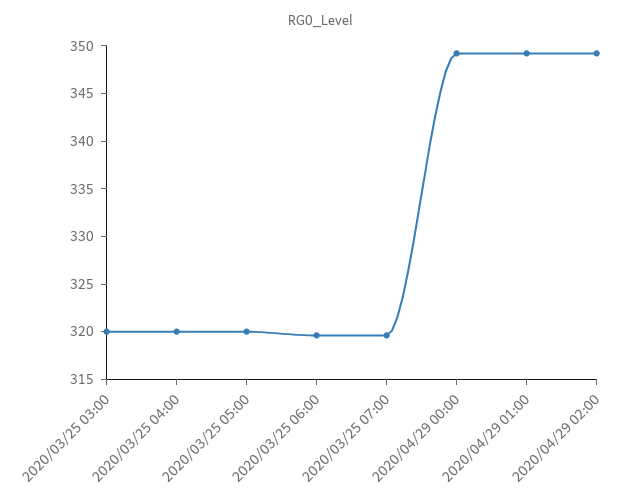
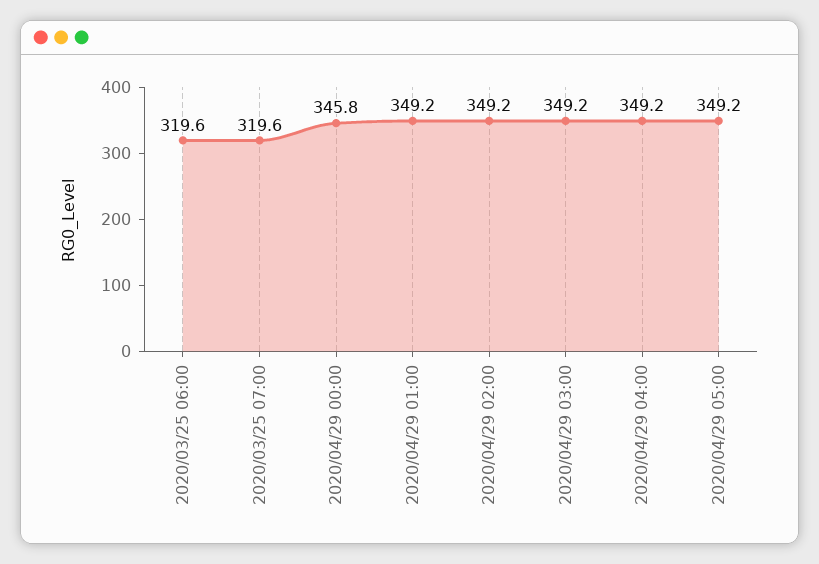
2020/03/25 03:00: 320 -> none
2020/03/25 04:00: 320 -> none
2020/03/25 05:00: 320 -> none
2020/04/29 00:00: 349 -> 345.8
2020/04/29 03:00: none -> 349.2
2020/04/29 04:00: none -> 349.2
2020/04/29 05:00: none -> 349.2

